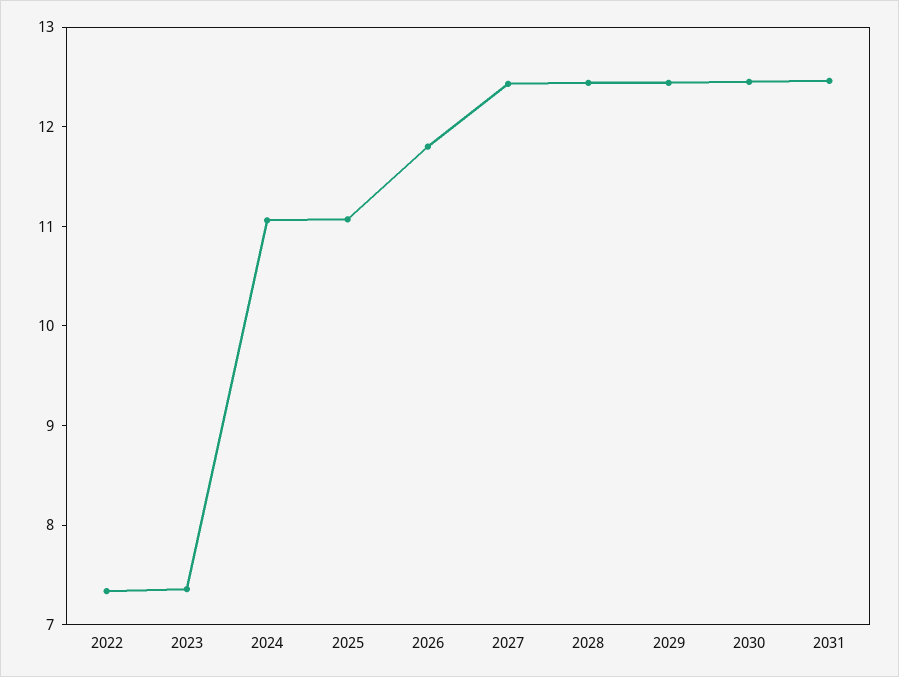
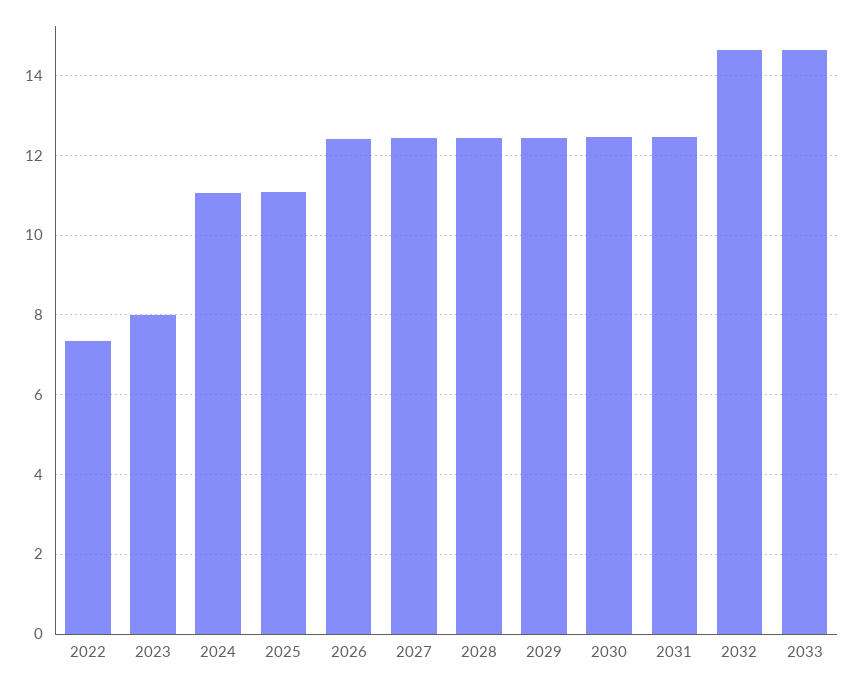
2023: 7.4 -> 8
2026: 11.8 -> 12.4
2032: none -> 14.6
2033: none -> 14.6

